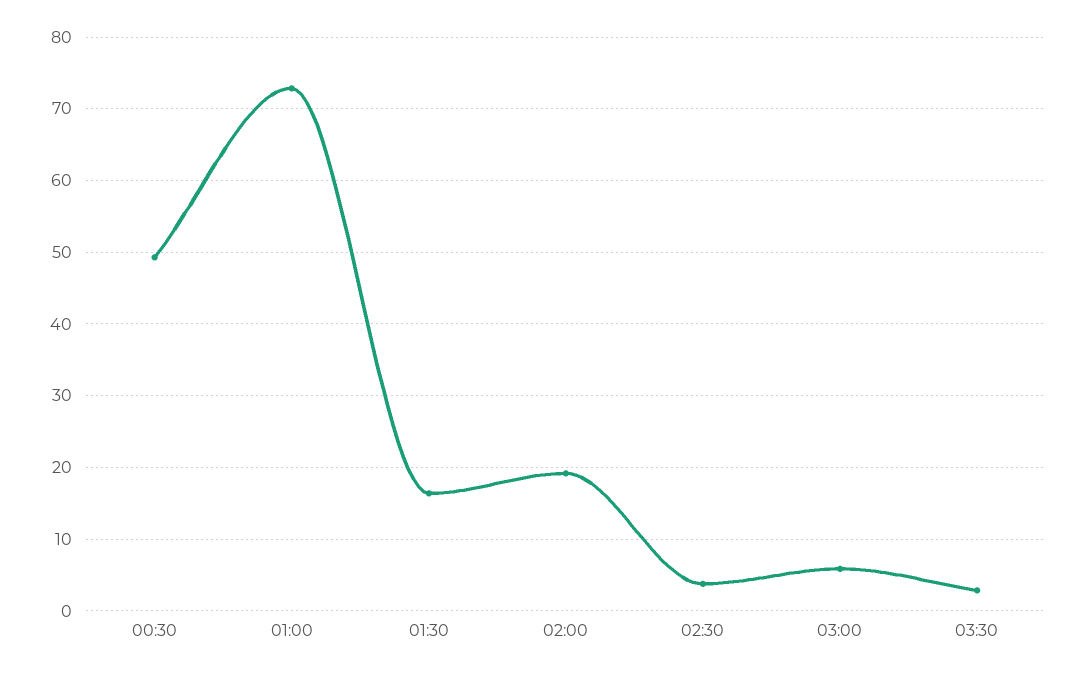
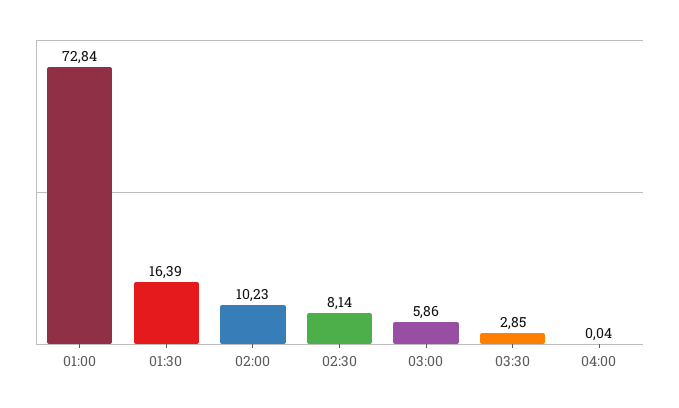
00:30: 49 -> none
02:00: 19 -> 10.23
02:30: 4 -> 8.14
04:00: none -> 0.04

